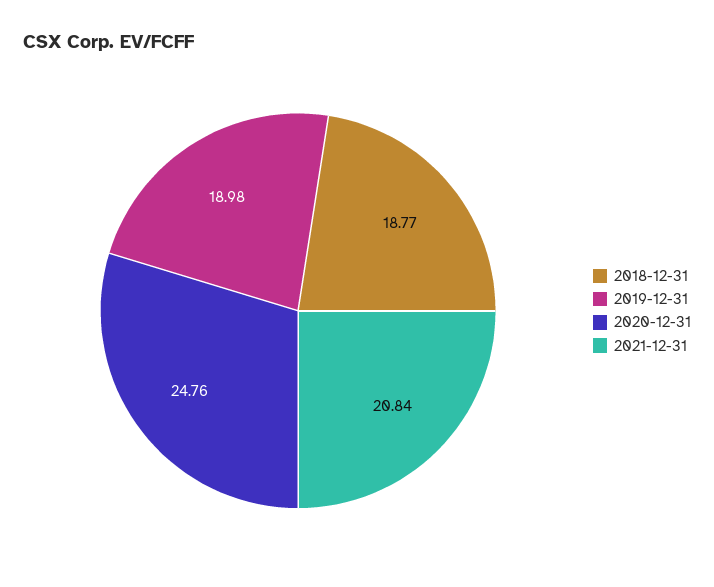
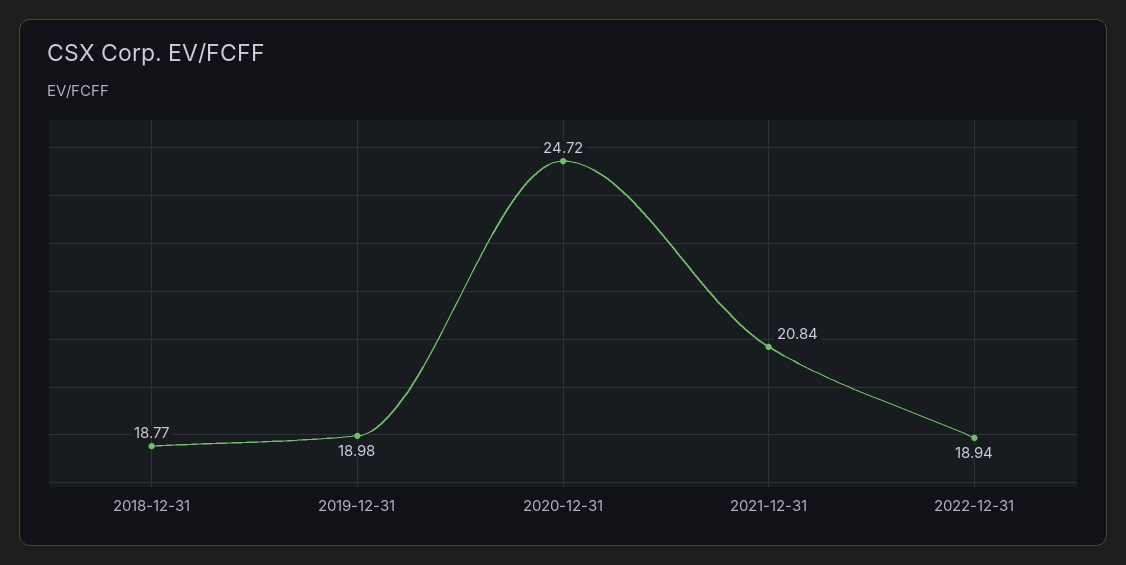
2020-12-31: 24.76 -> 24.72
2022-12-31: none -> 18.94

